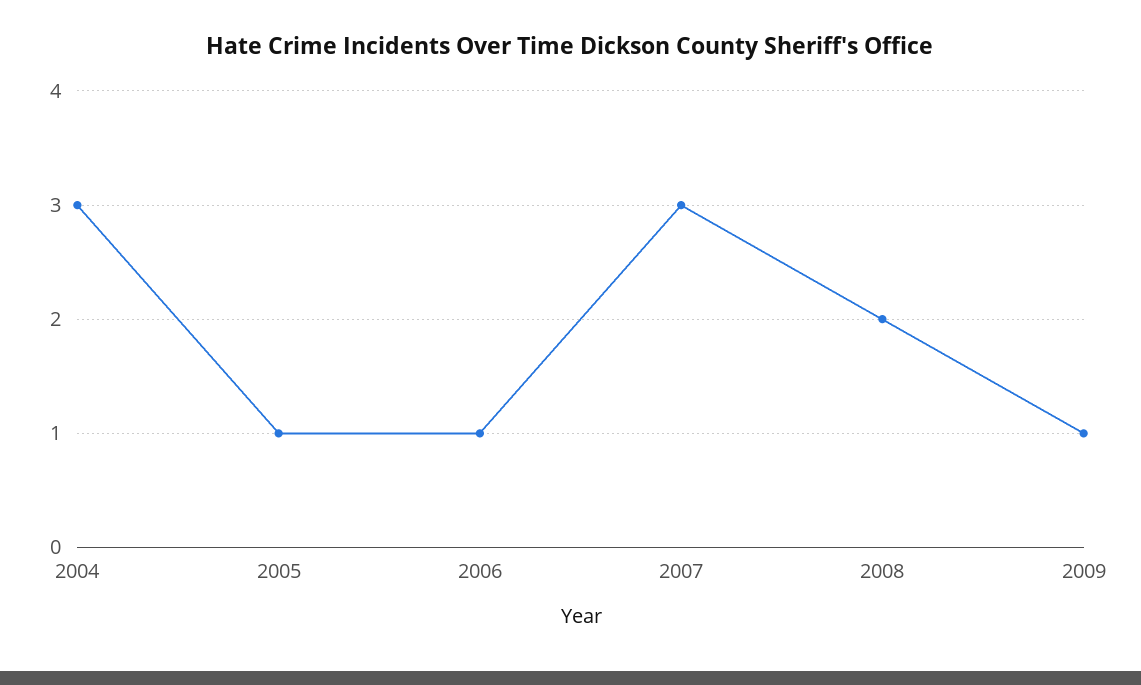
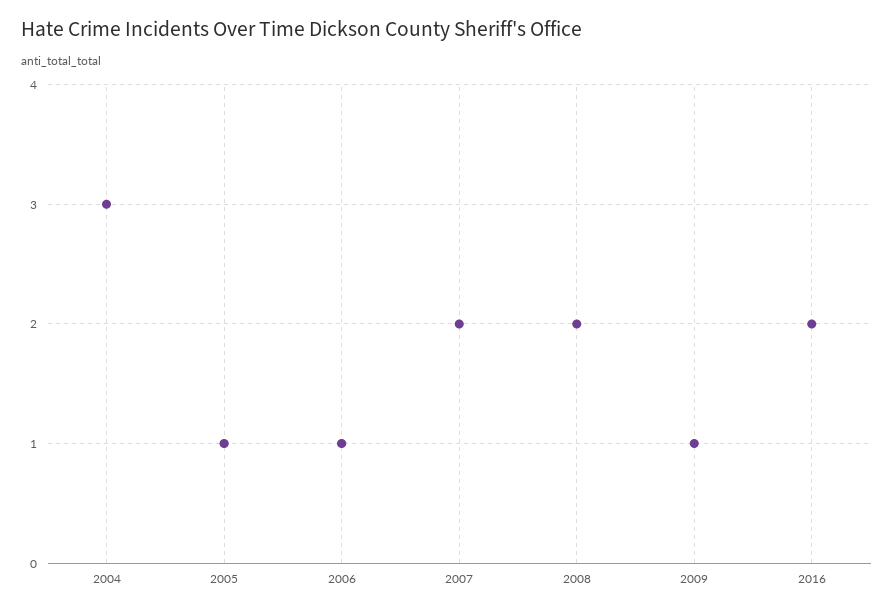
2007: 3 -> 2
2016: none -> 2

